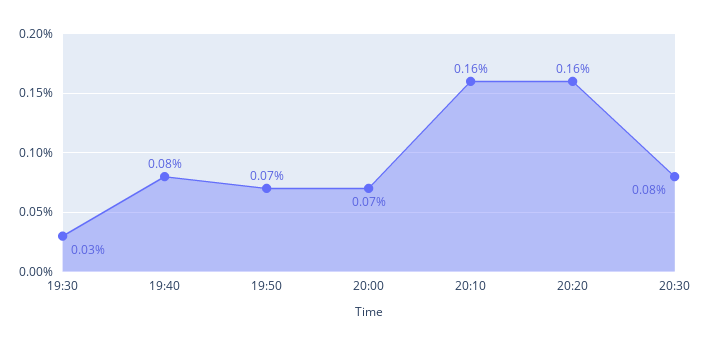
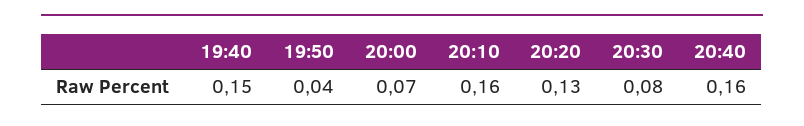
19:30: 0.03 -> none
19:40: 0.08 -> 0.15
19:50: 0.07 -> 0.04
20:20: 0.16 -> 0.13
20:40: none -> 0.16

